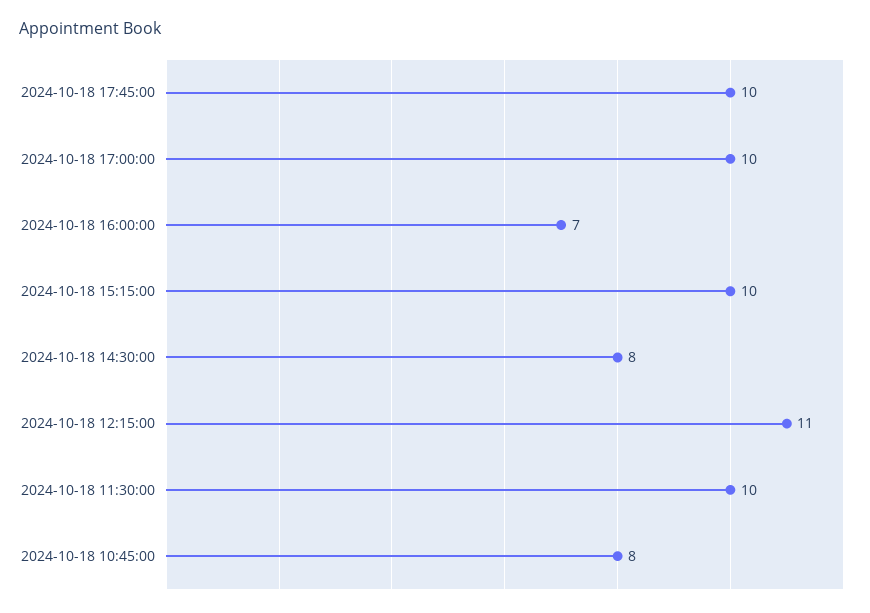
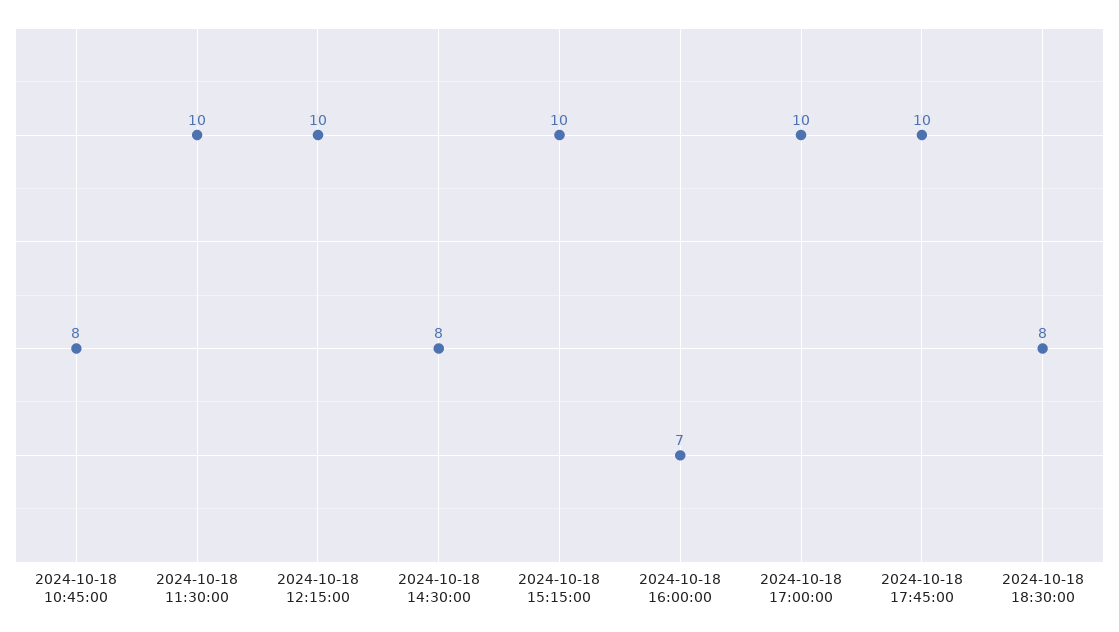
2024-10-18 12:15:00: 11 -> 10
2024-10-18 18:30:00: none -> 8

